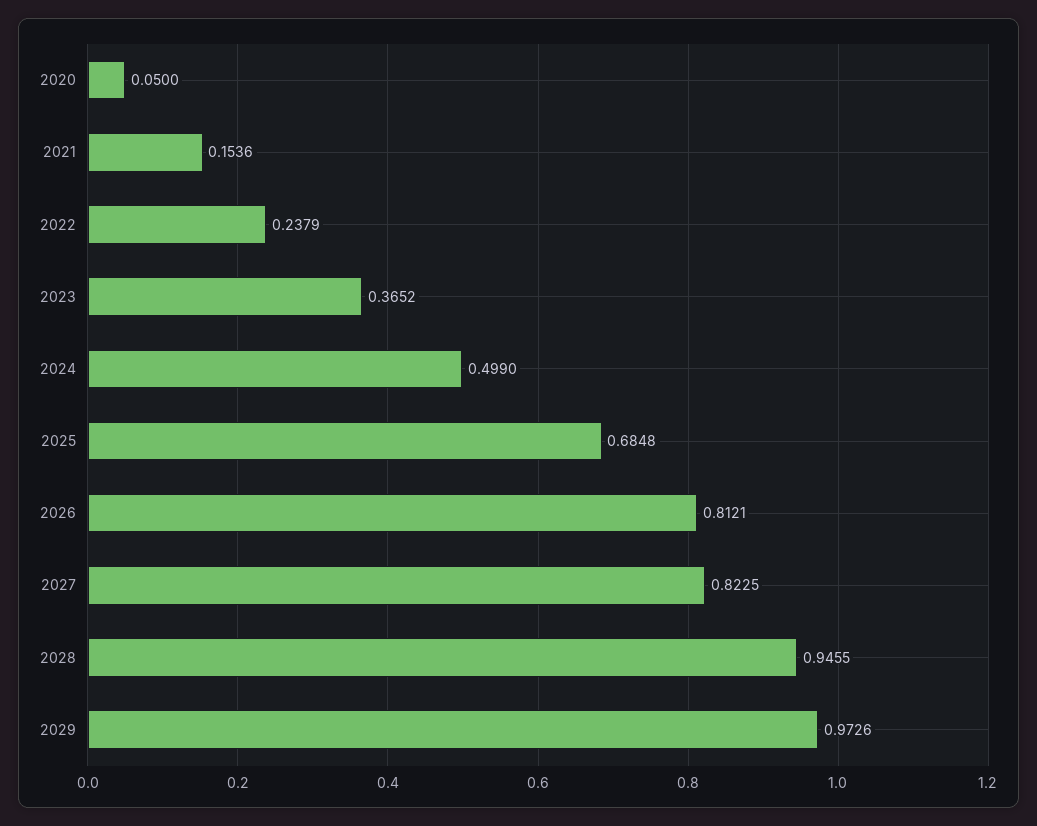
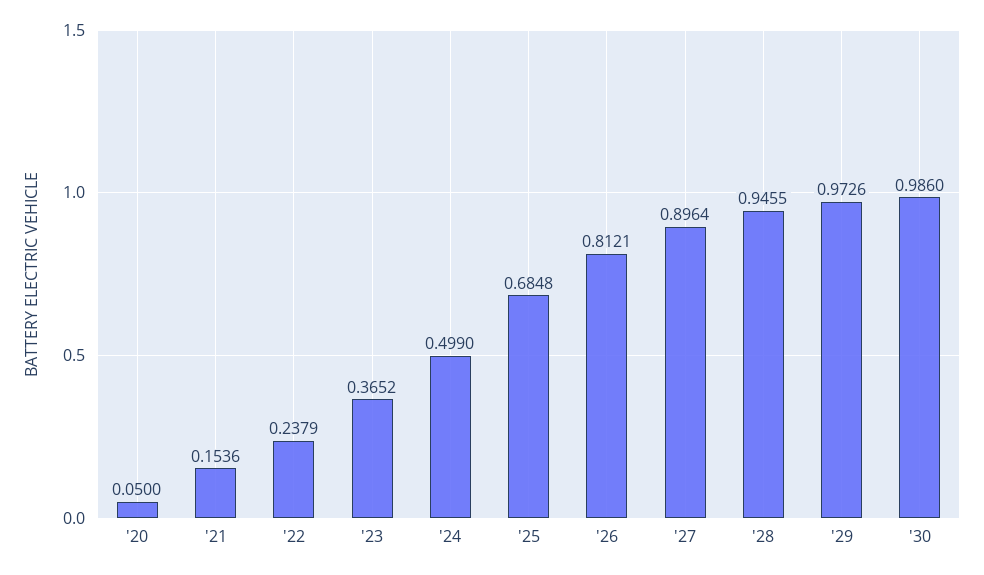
2027: 0.8225 -> 0.8964
'30: none -> 0.986

